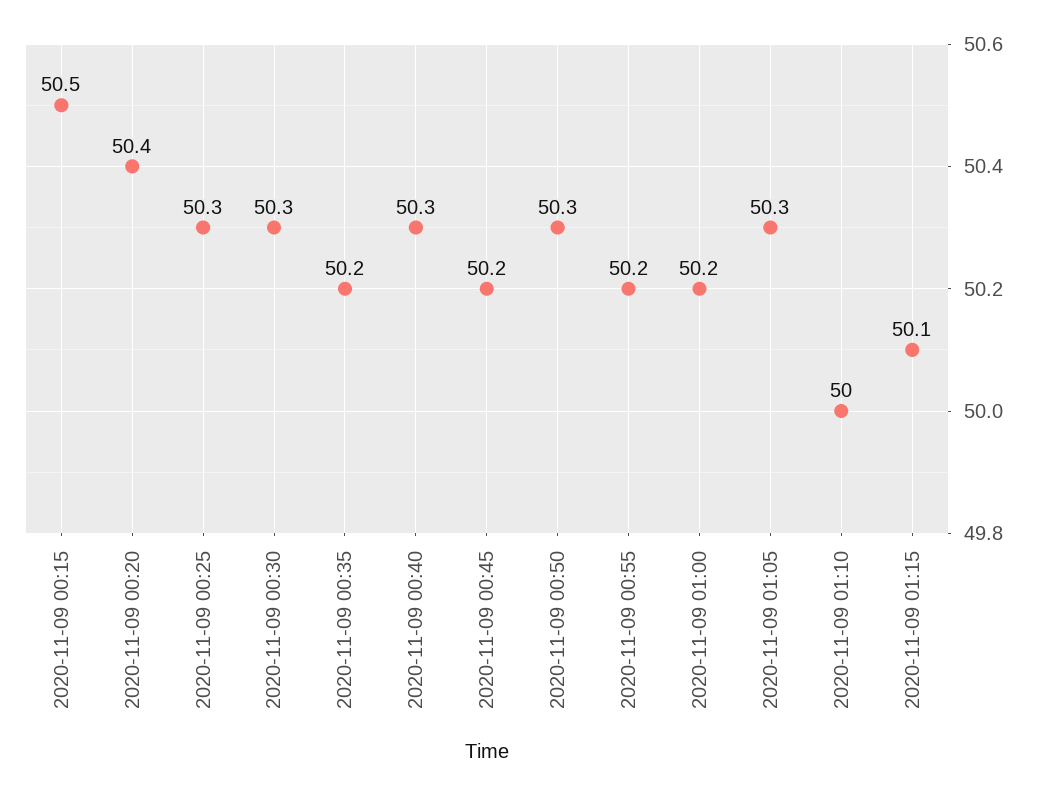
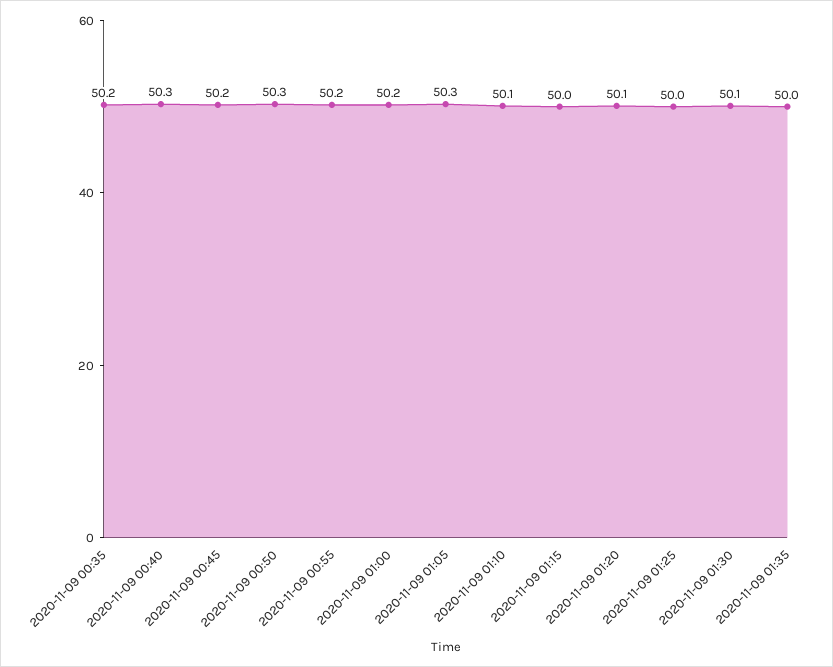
2020-11-09 00:15: 50.5 -> none
2020-11-09 00:20: 50.4 -> none
2020-11-09 00:25: 50.3 -> none
2020-11-09 00:30: 50.3 -> none
2020-11-09 01:10: 50 -> 50.1
2020-11-09 01:15: 50.1 -> 50
2020-11-09 01:20: none -> 50.1
2020-11-09 01:25: none -> 50
2020-11-09 01:30: none -> 50.1
2020-11-09 01:35: none -> 50

